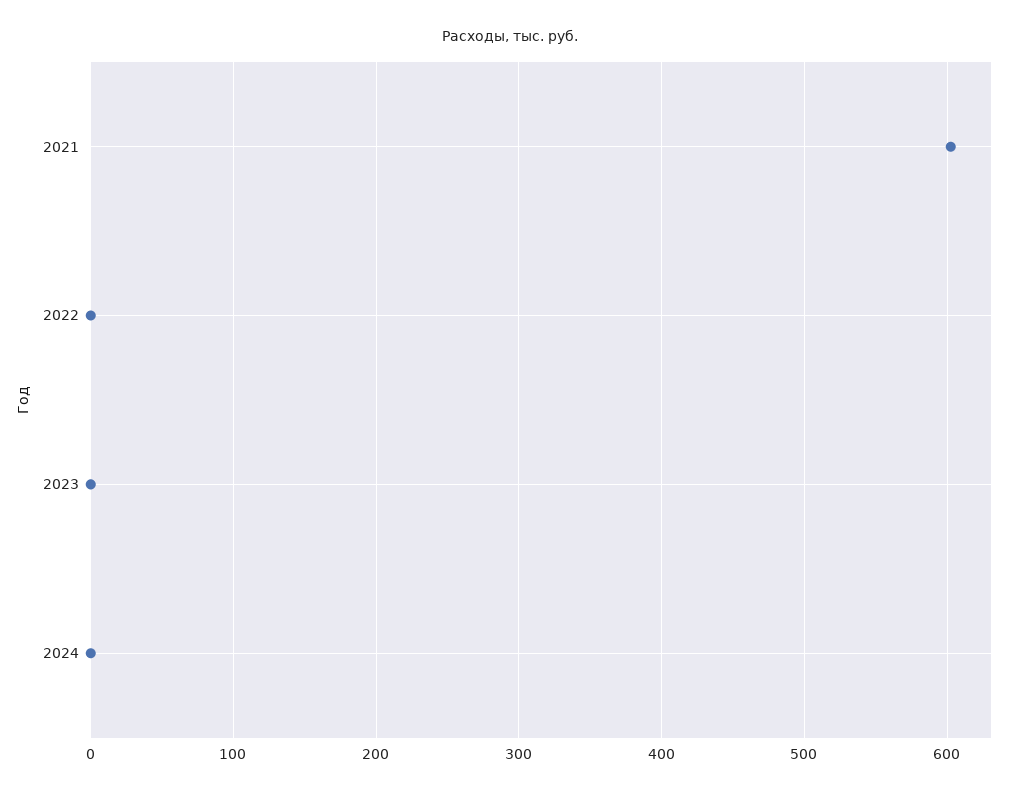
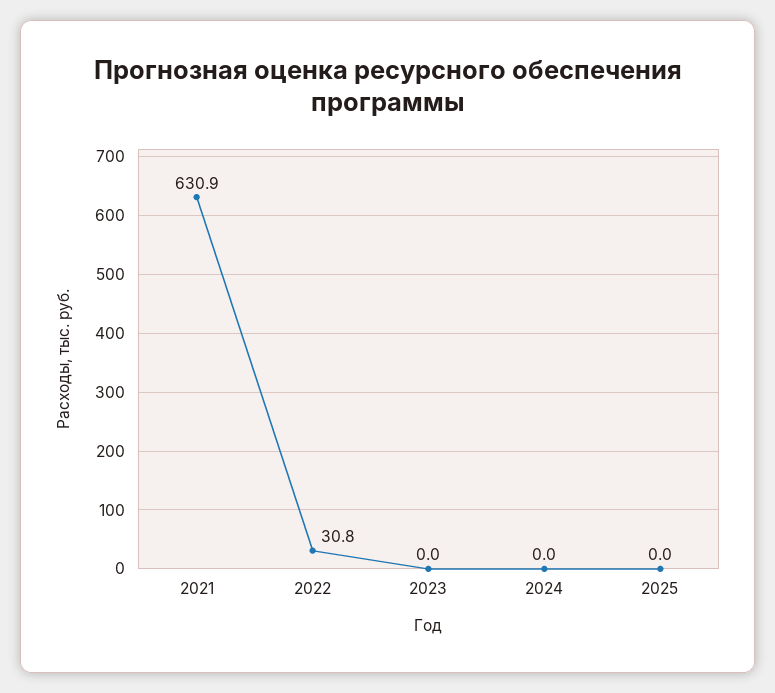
2021: 600 -> 630.9
2022: 0 -> 30.8
2025: none -> 0

